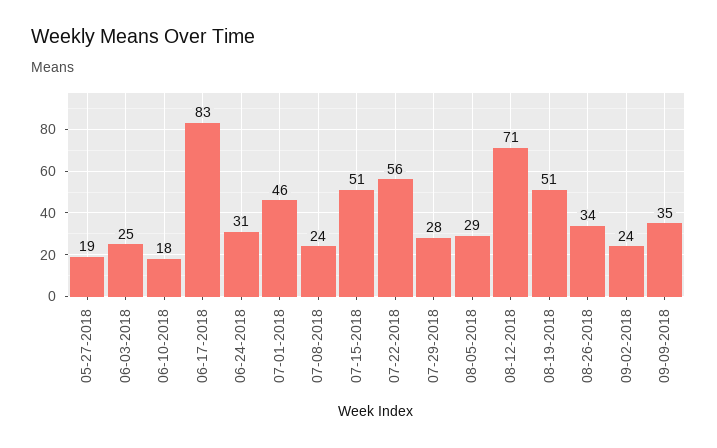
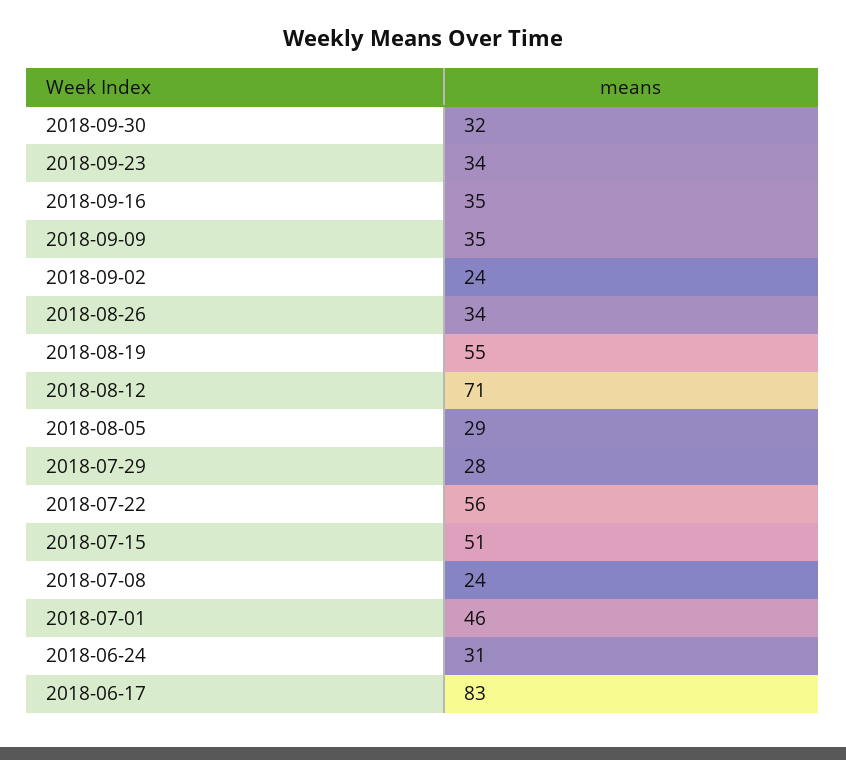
05-27-2018: 19 -> none
06-03-2018: 25 -> none
06-10-2018: 18 -> none
08-19-2018: 51 -> 55
2018-09-30: none -> 32
2018-09-23: none -> 34
2018-09-16: none -> 35

